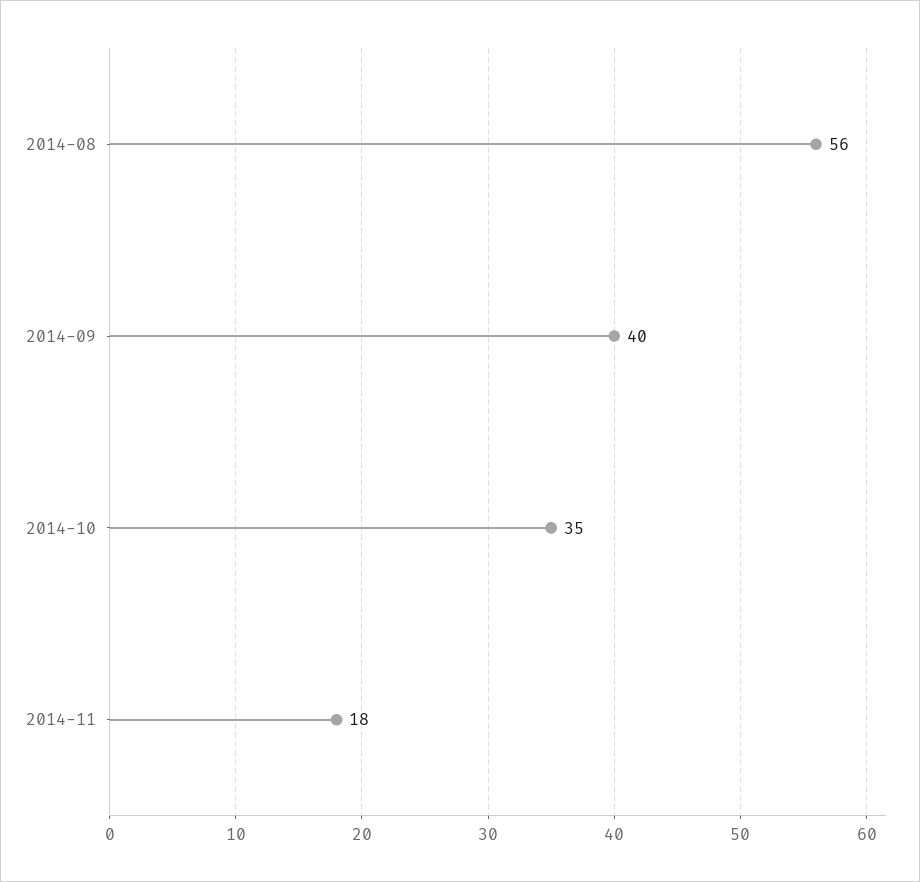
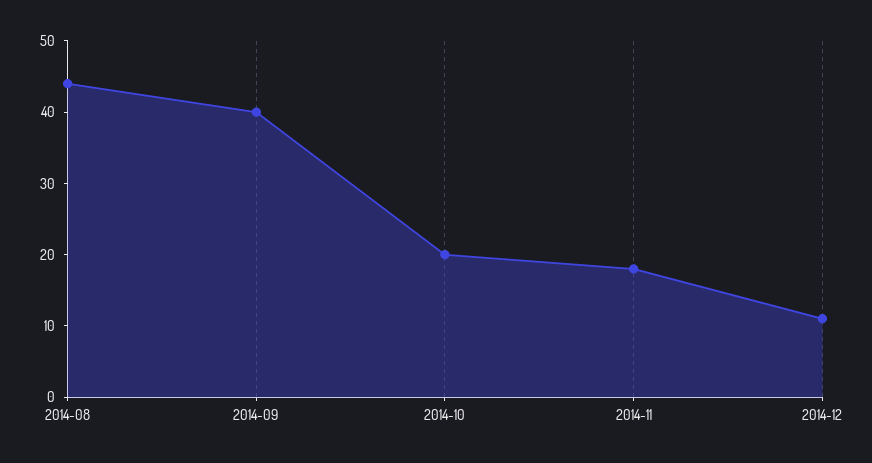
2014-08: 56 -> 45
2014-10: 35 -> 20
2014-12: none -> 10

